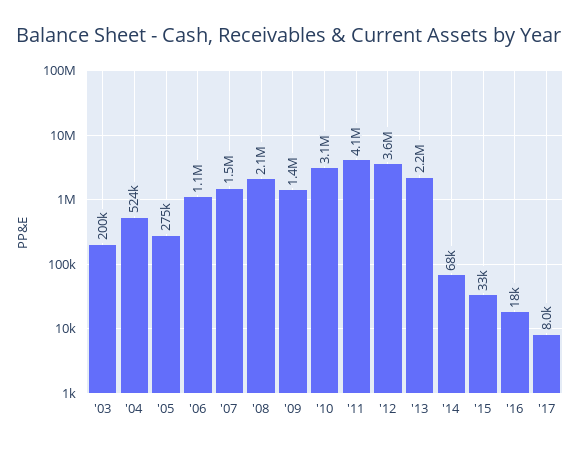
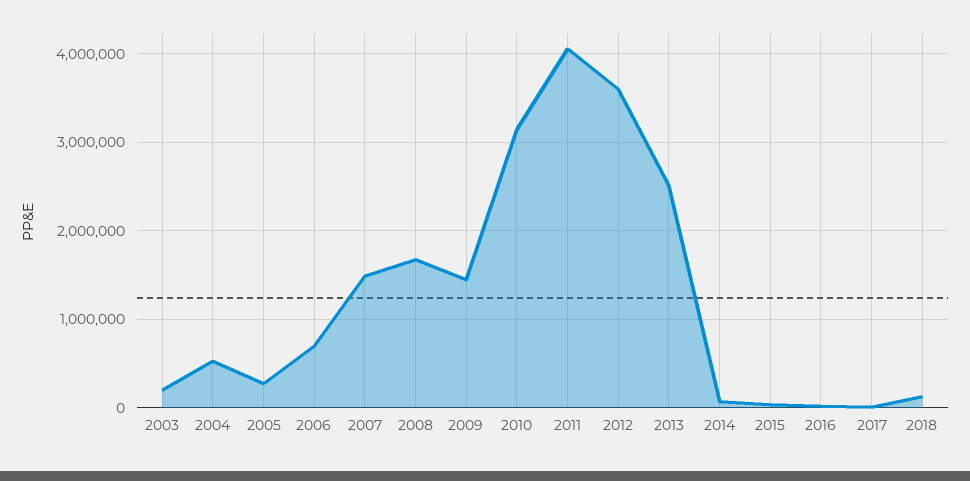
'06: 1100000 -> 700000
'08: 2100000 -> 1700000
'13: 2200000 -> 2500000
2018: none -> 100000

